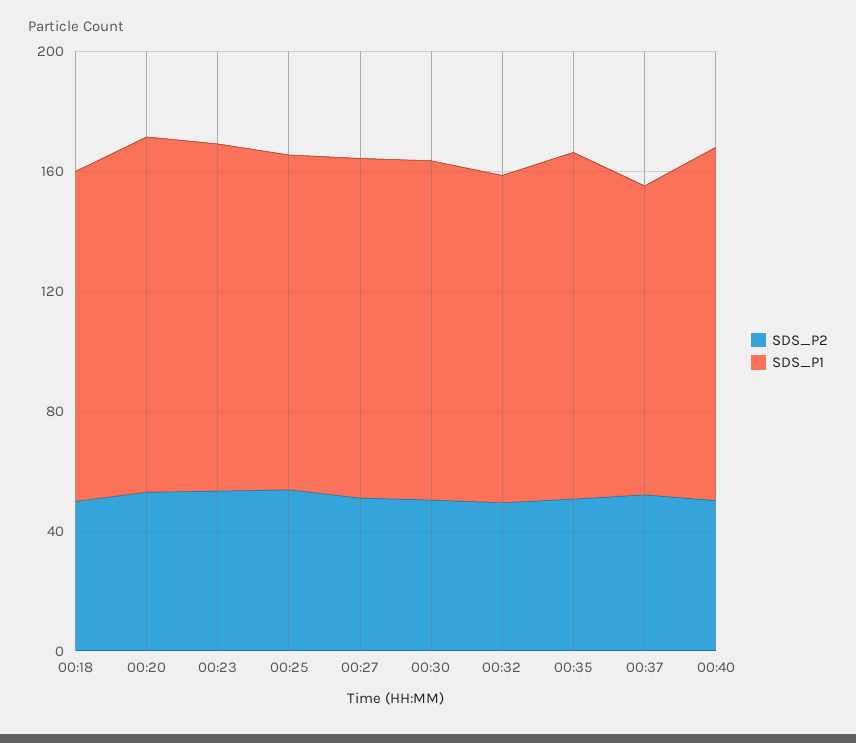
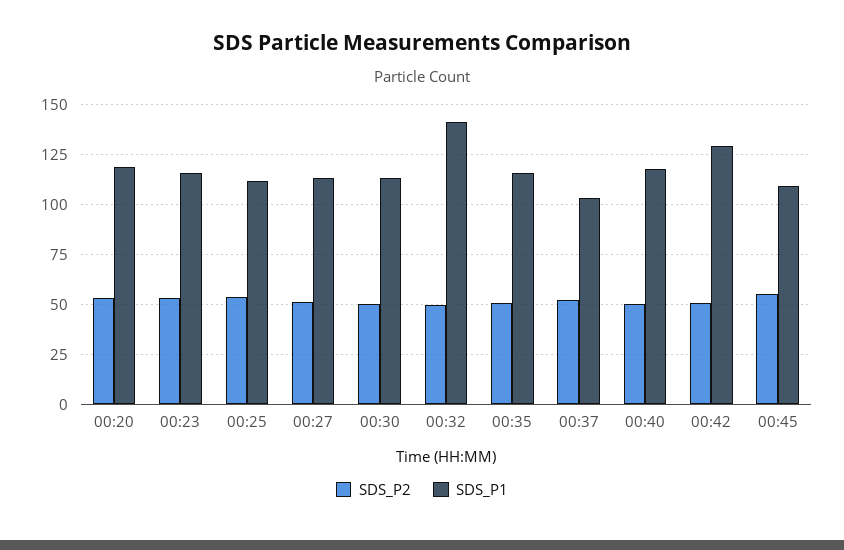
SDS_P2, 00:18: 50 -> none
SDS_P1, 00:18: 110 -> none
SDS_P1, 00:32: 110 -> 140
SDS_P2, 00:42: none -> 50
SDS_P1, 00:42: none -> 130
SDS_P2, 00:45: none -> 55
SDS_P1, 00:45: none -> 110

